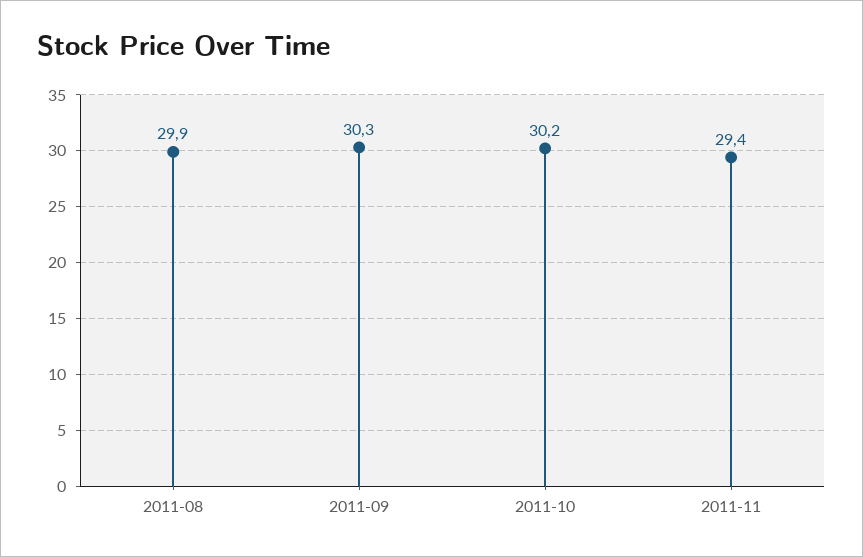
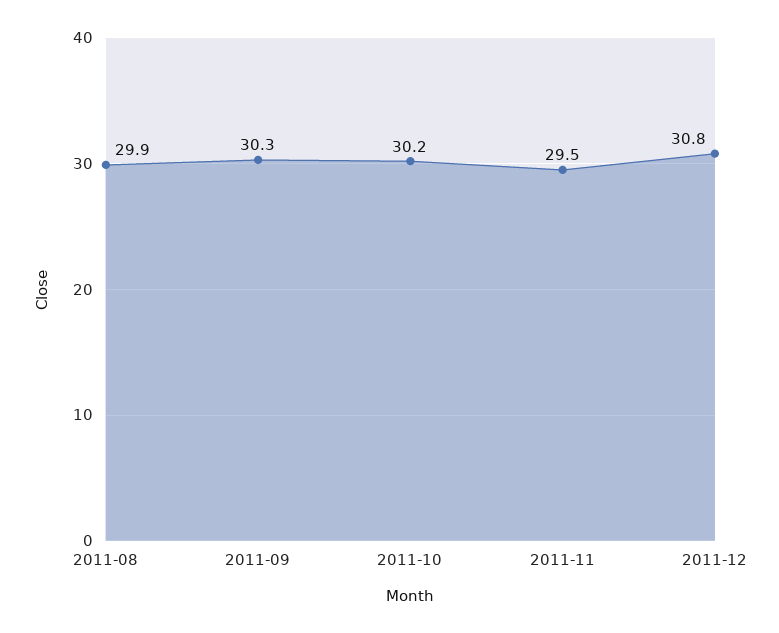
2011-11: 29.4 -> 29.5
2011-12: none -> 30.8

